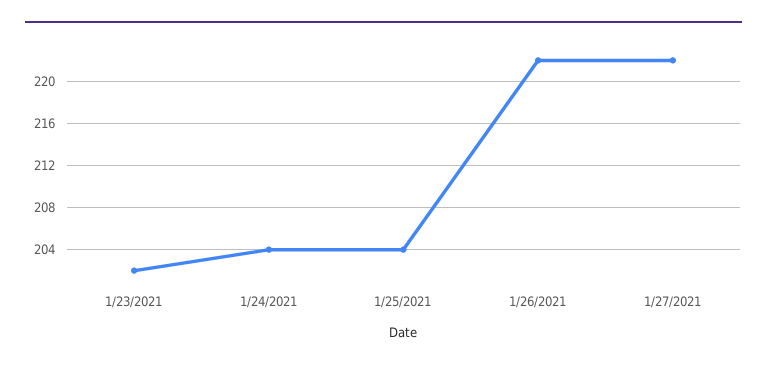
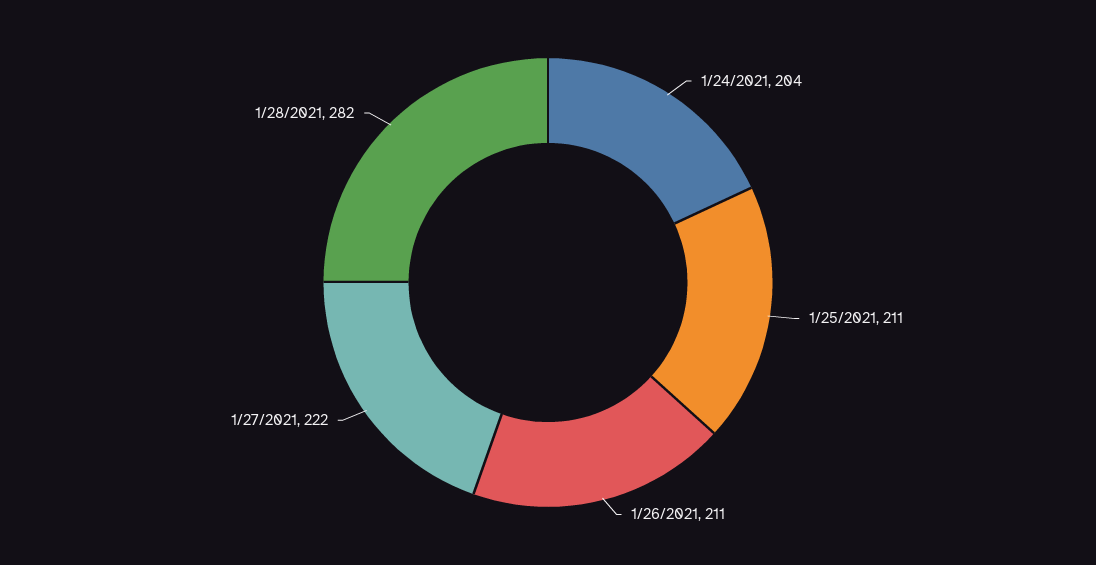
1/23/2021: 202 -> none
1/25/2021: 204 -> 211
1/26/2021: 222 -> 211
1/28/2021: none -> 282

